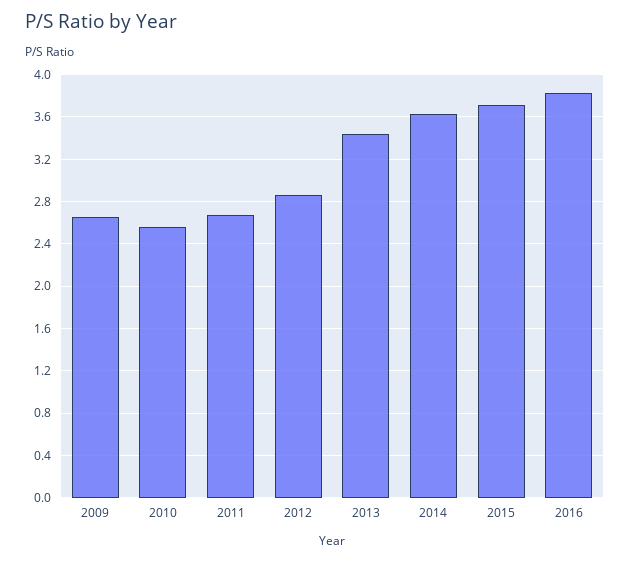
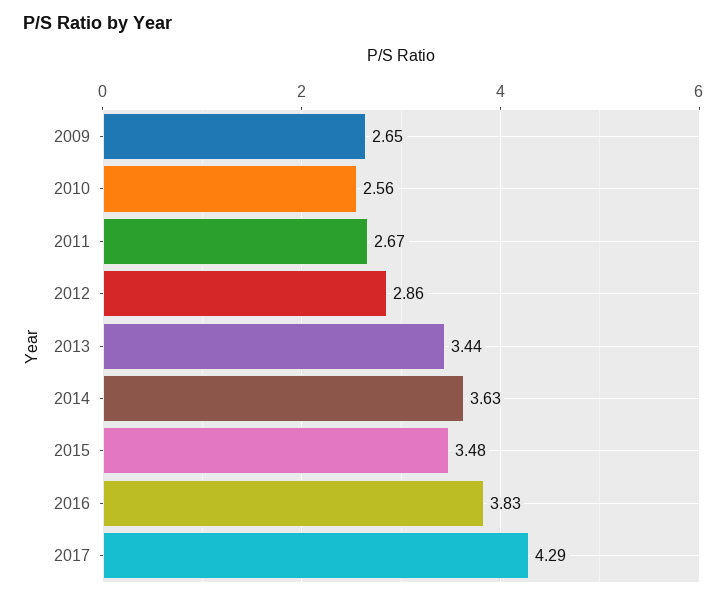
2015: 3.7 -> 3.48
2017: none -> 4.29

